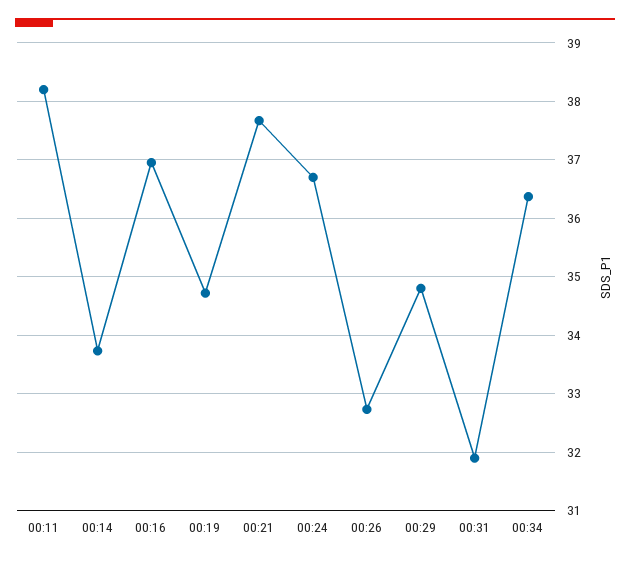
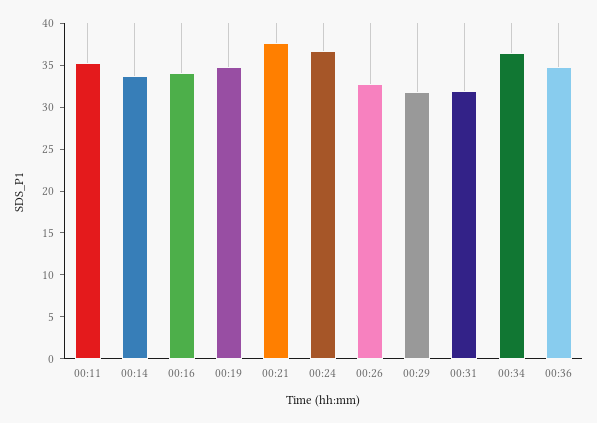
00:11: 38.2 -> 35
00:16: 37 -> 34
00:29: 34.8 -> 32
00:36: none -> 35

